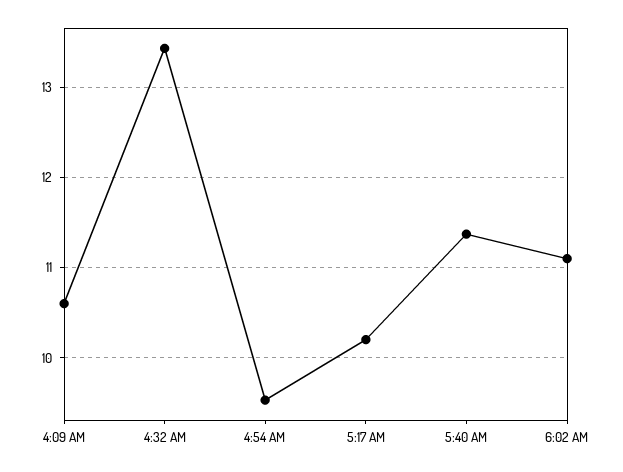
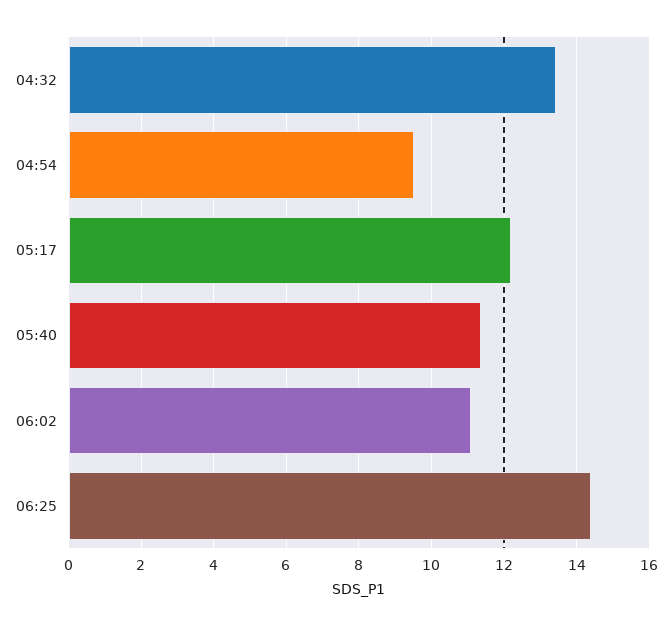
4:09 AM: 10.6 -> none
5:17 AM: 10.2 -> 12.2
06:25: none -> 14.4

